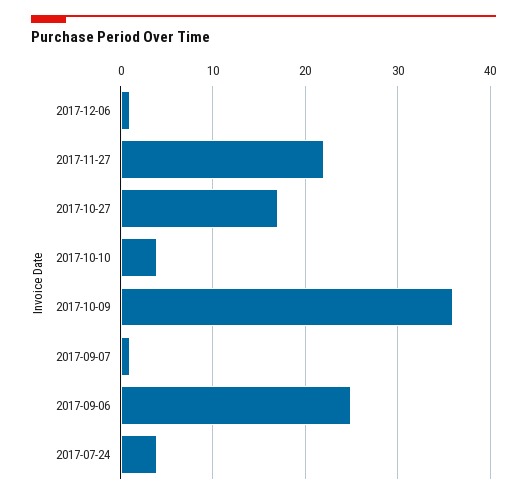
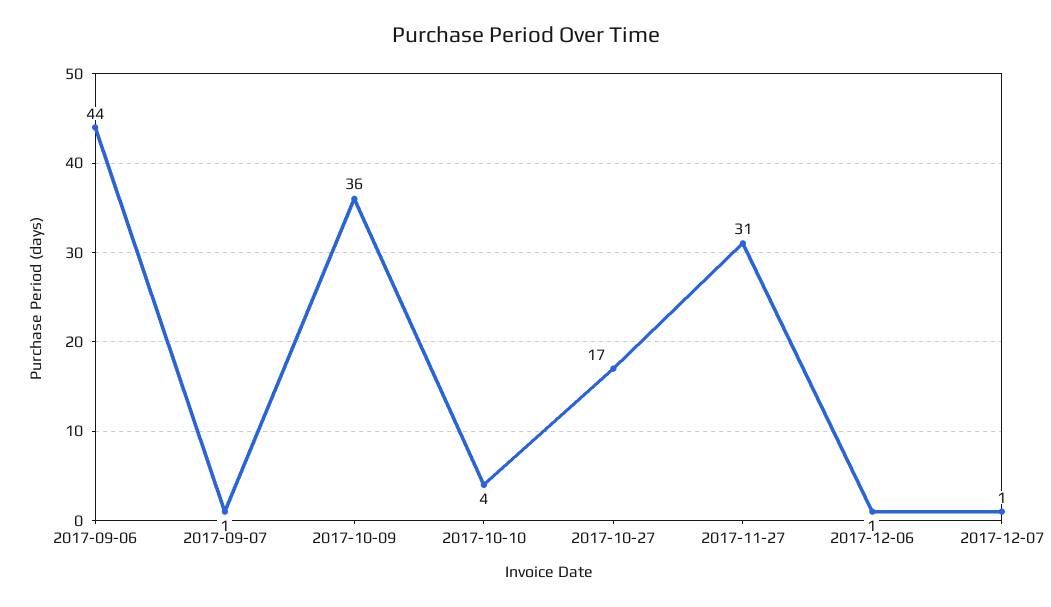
2017-11-27: 22 -> 31
2017-09-06: 25 -> 44
2017-07-24: 4 -> none
2017-12-07: none -> 1

